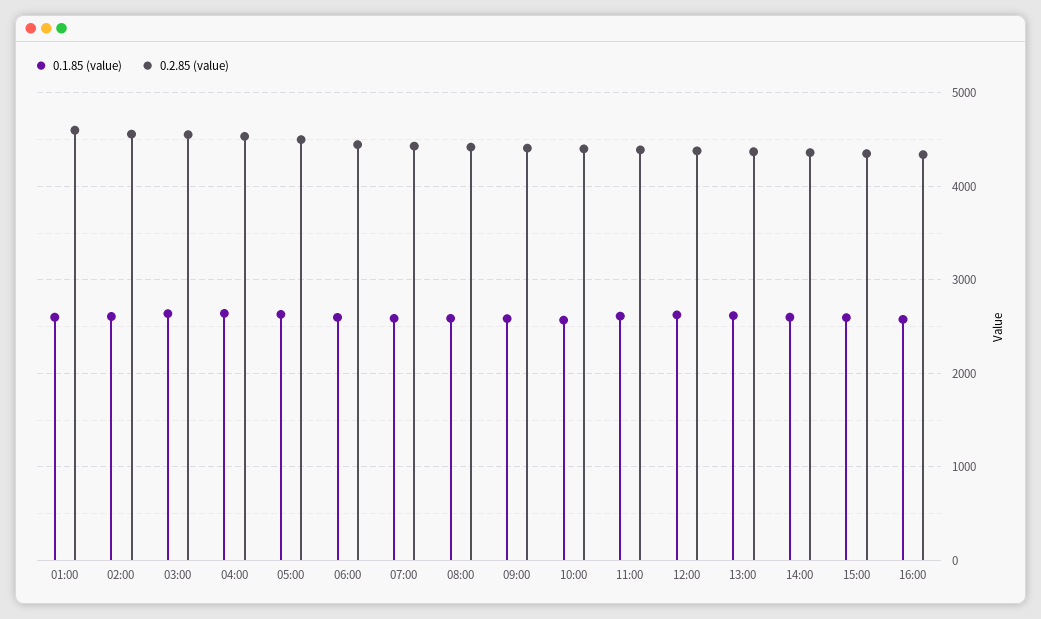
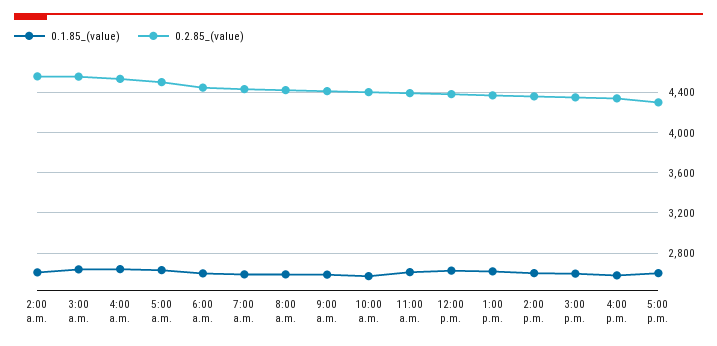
0.1.85 (value), 01:00: 2600 -> none
0.2.85 (value), 01:00: 4600 -> none
0.1.85 (value), 5:00 p.m.: none -> 2600
0.2.85 (value), 5:00 p.m.: none -> 4300

